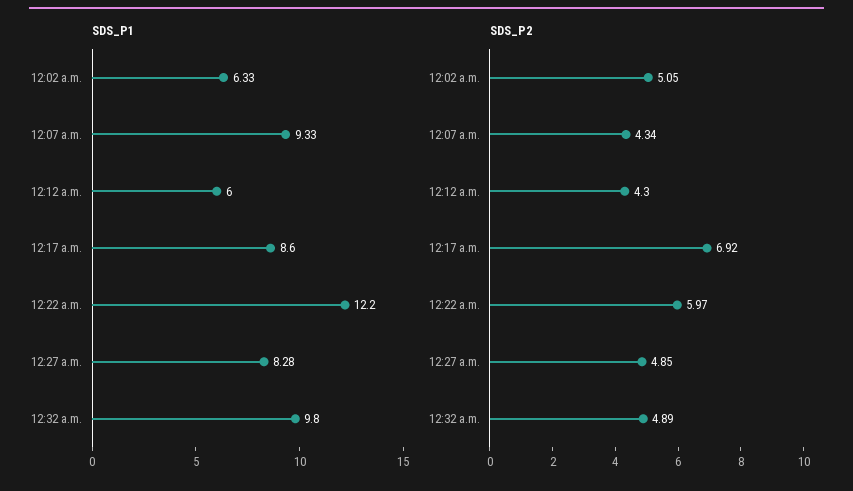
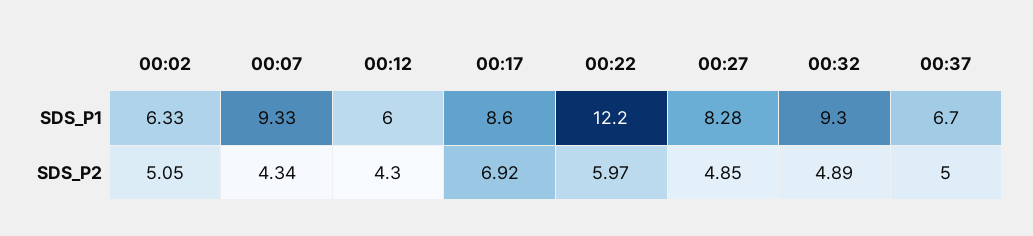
SDS_P1, 12:32 a.m.: 9.8 -> 9.3
SDS_P1, 00:37: none -> 6.7
SDS_P2, 00:37: none -> 5

